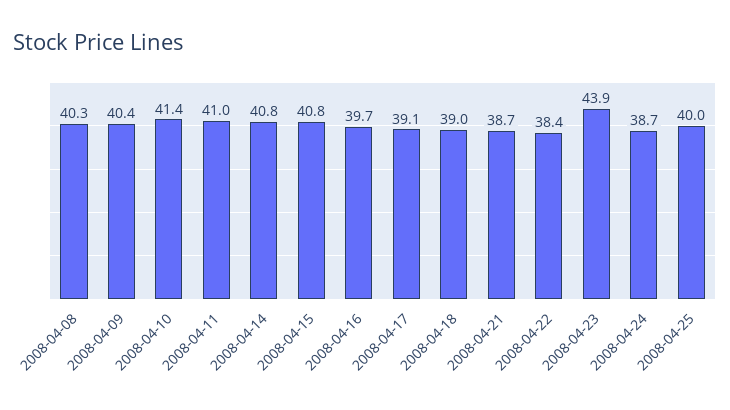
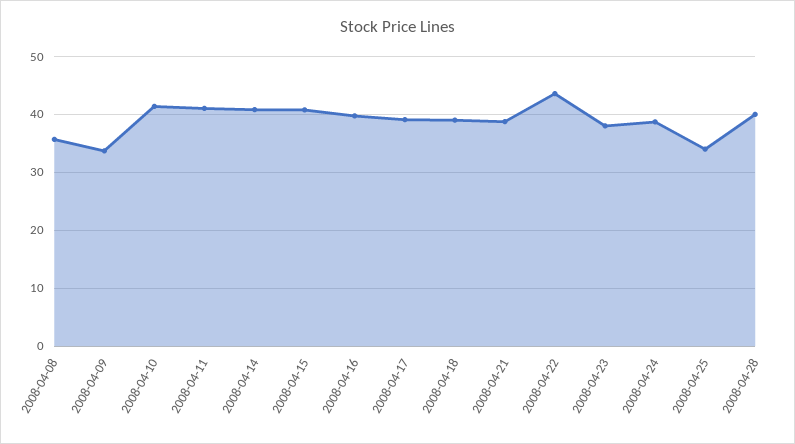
2008-04-08: 40.3 -> 36
2008-04-09: 40.4 -> 34
2008-04-22: 38.4 -> 44
2008-04-23: 43.9 -> 38
2008-04-25: 40 -> 34
2008-04-28: none -> 40

